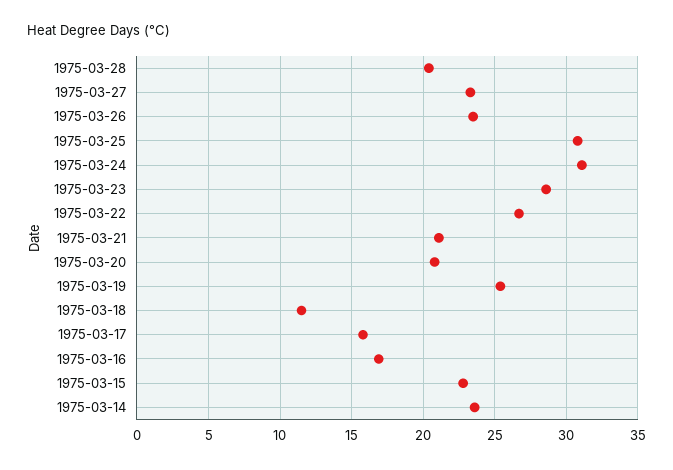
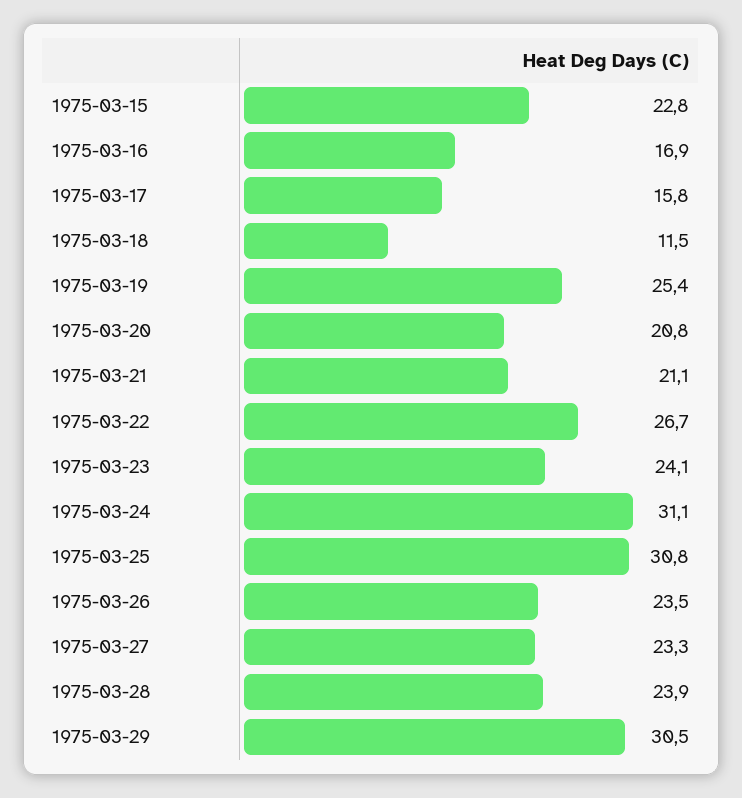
1975-03-28: 20.5 -> 23.9
1975-03-23: 28.5 -> 24.1
1975-03-14: 23.5 -> none
1975-03-29: none -> 30.5

